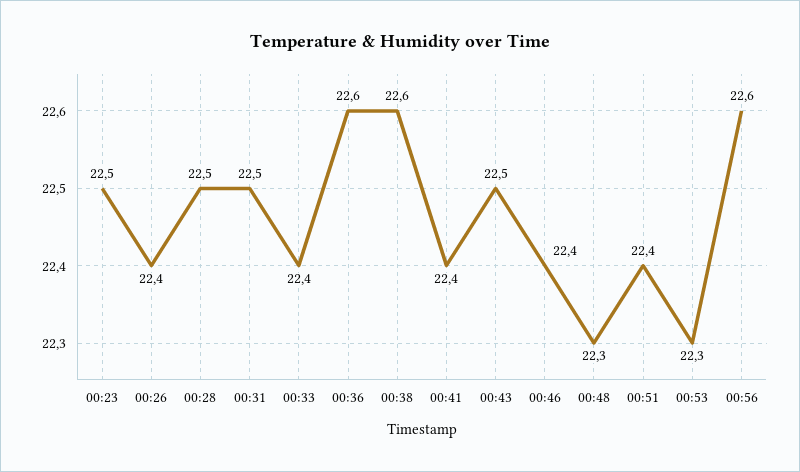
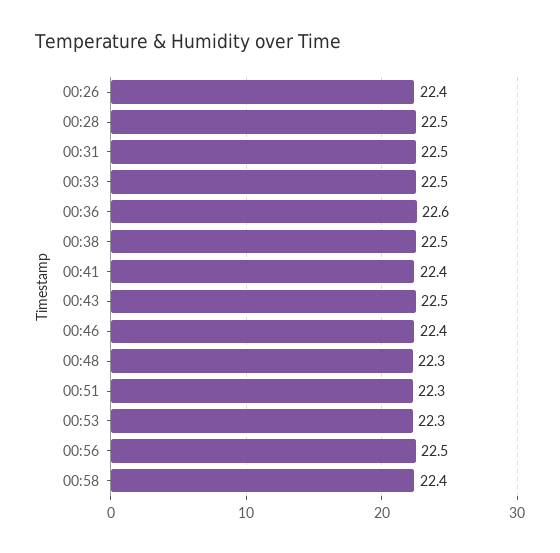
00:23: 22.5 -> none
00:33: 22.4 -> 22.5
00:38: 22.6 -> 22.5
00:51: 22.4 -> 22.3
00:56: 22.6 -> 22.5
00:58: none -> 22.4

